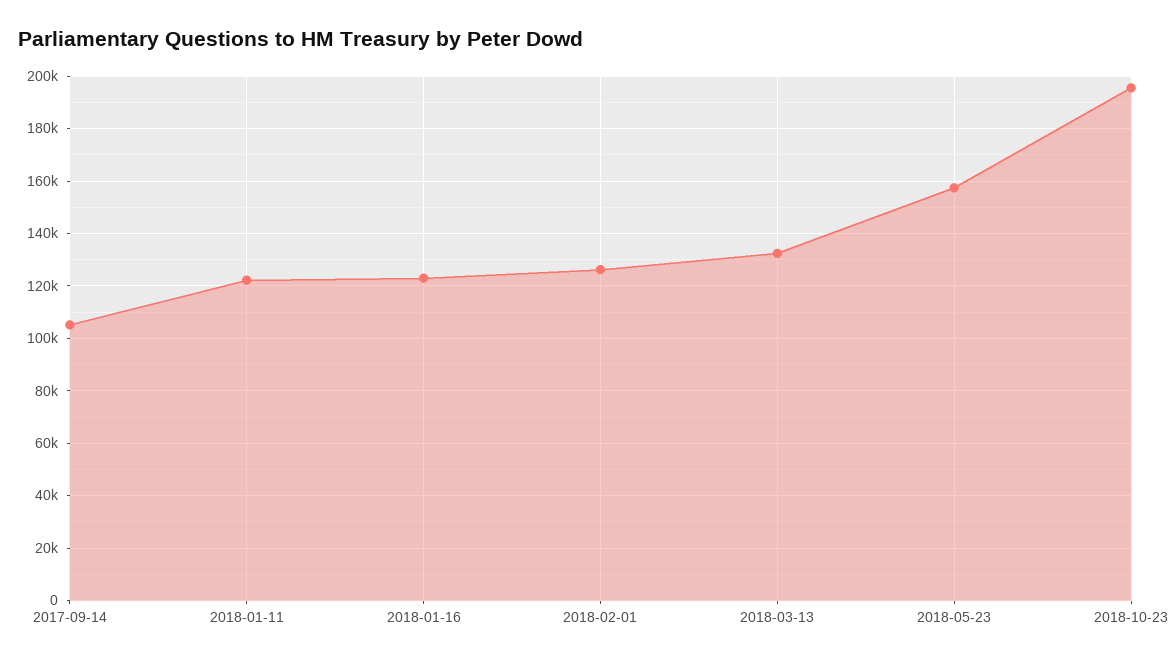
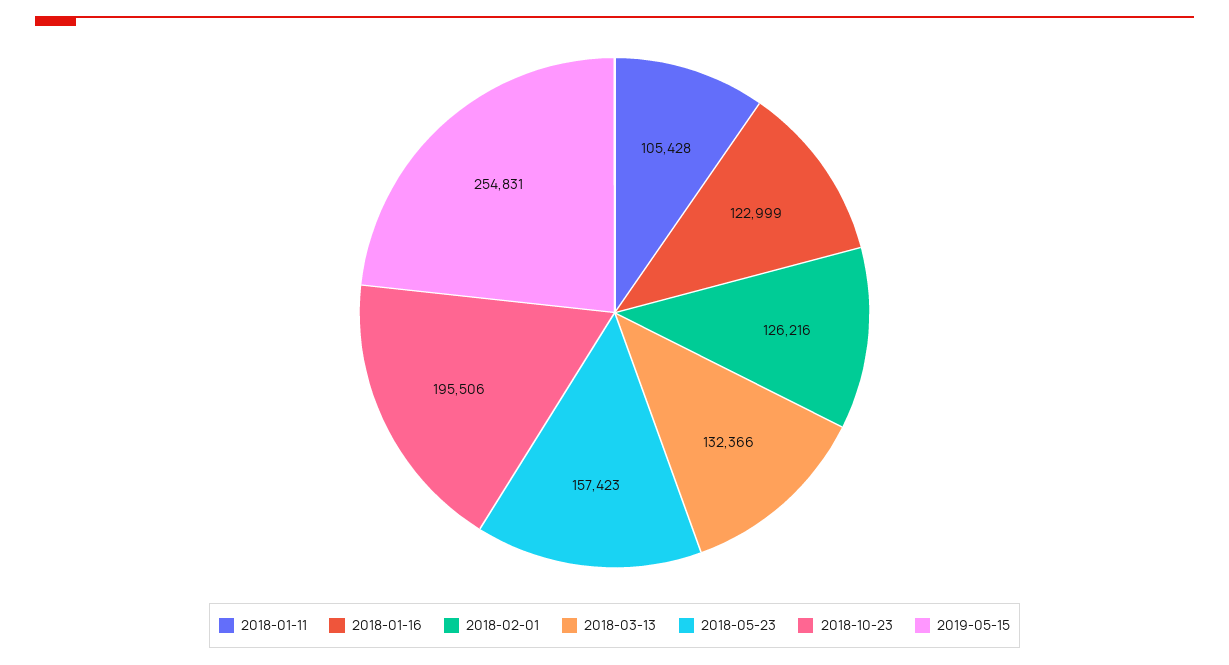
2017-09-14: 105000 -> none
2018-01-11: 122500 -> 105428
2019-05-15: none -> 254831

